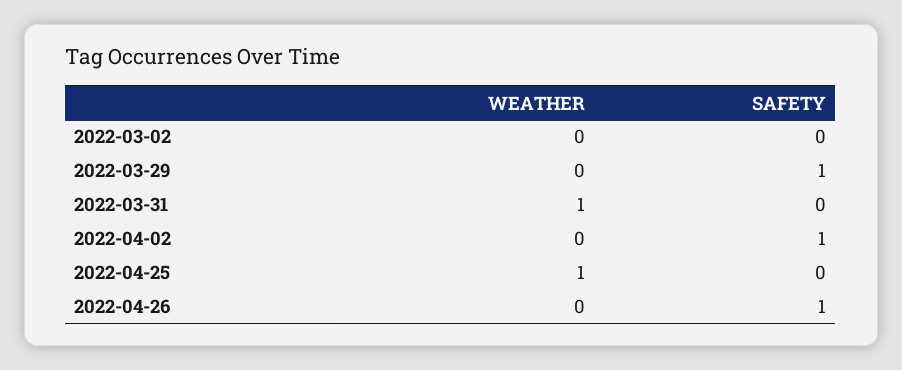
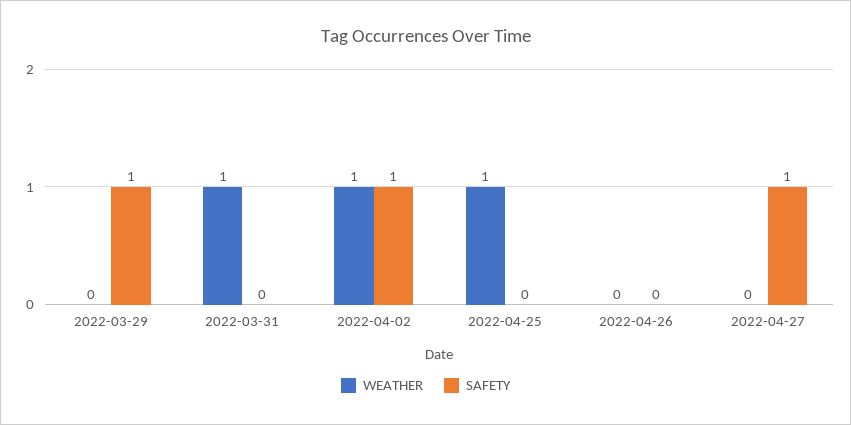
WEATHER, 2022-03-02: 0 -> none
SAFETY, 2022-03-02: 0 -> none
WEATHER, 2022-04-02: 0 -> 1
SAFETY, 2022-04-26: 1 -> 0
WEATHER, 2022-04-27: none -> 0
SAFETY, 2022-04-27: none -> 1

